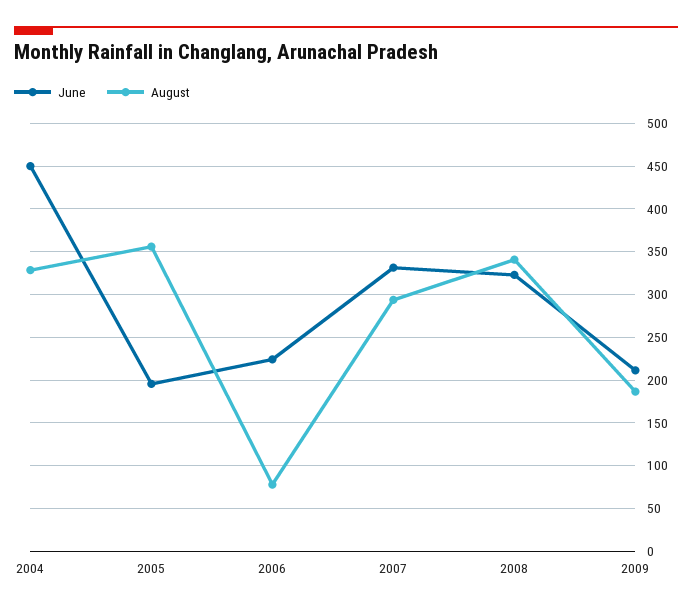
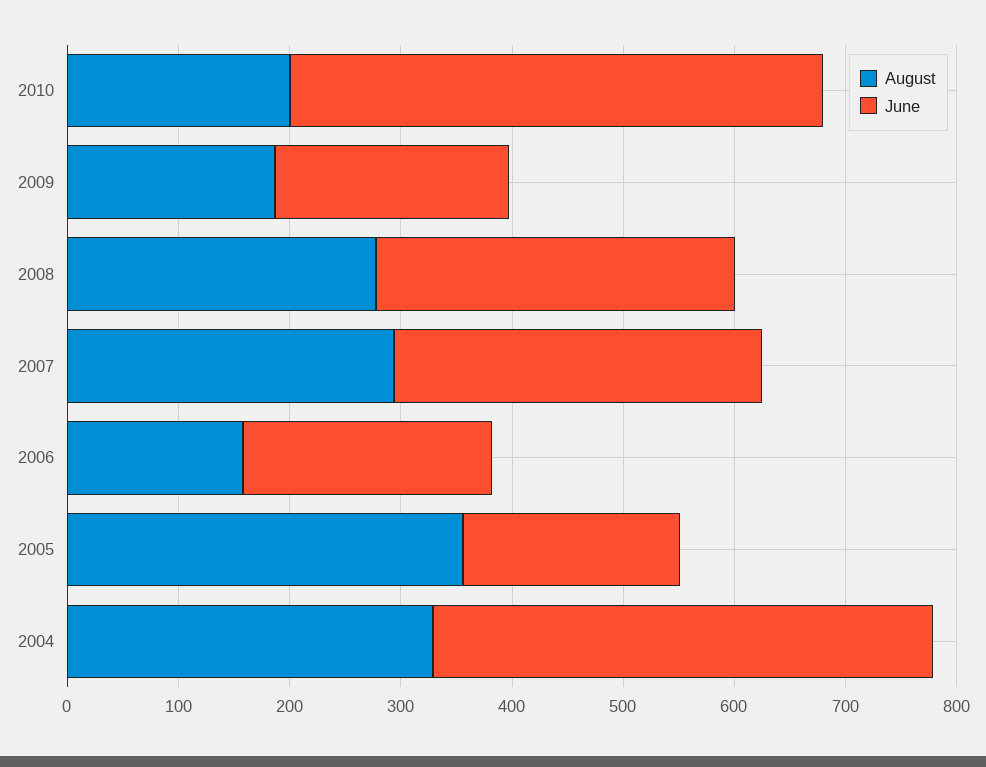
August, 2006: 80 -> 160
August, 2008: 340 -> 280
August, 2010: none -> 200
June, 2010: none -> 480

